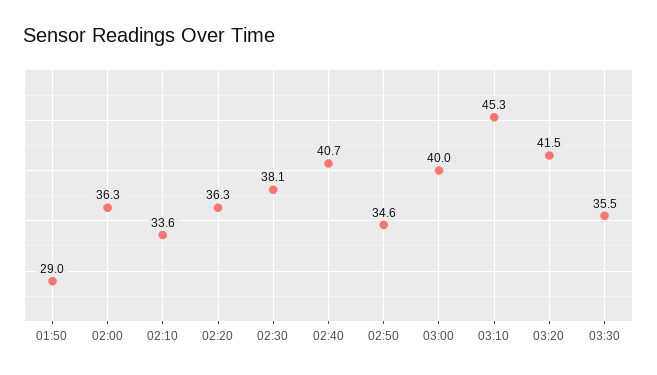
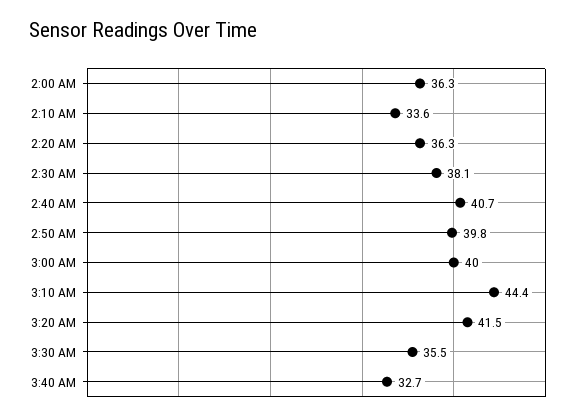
01:50: 29 -> none
02:50: 34.6 -> 39.8
03:10: 45.3 -> 44.4
3:40 AM: none -> 32.7

